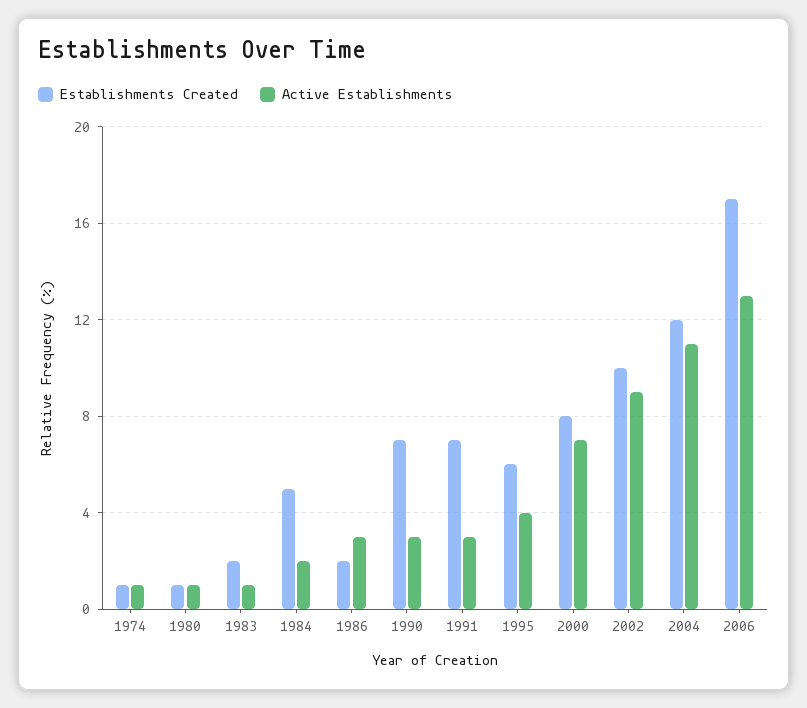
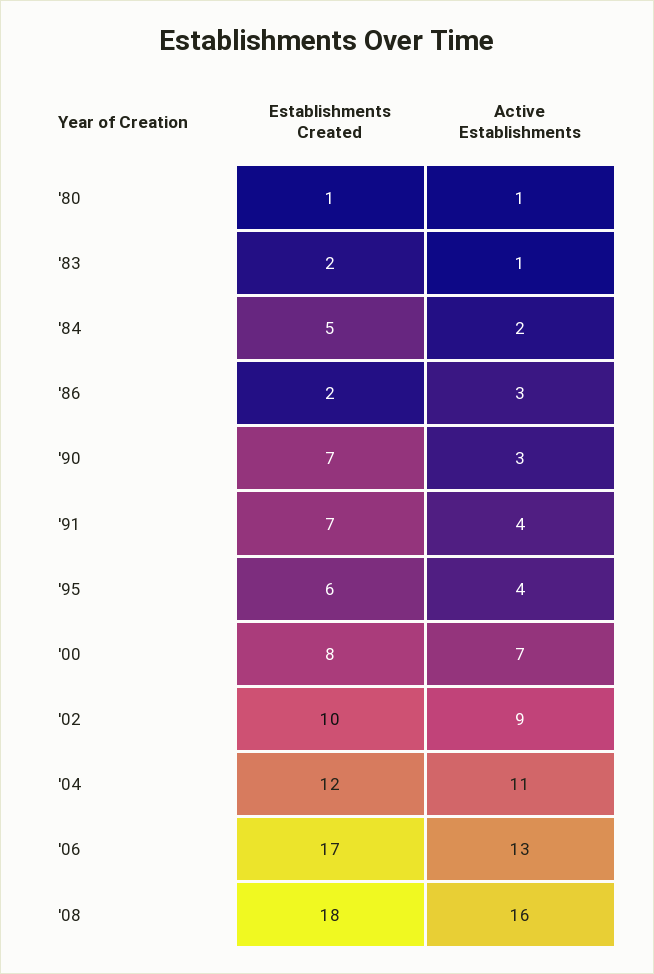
Establishments Created, 1974: 1 -> none
Active Establishments, 1974: 1 -> none
Active Establishments, 1991: 3 -> 4
Establishments Created, '08: none -> 18
Active Establishments, '08: none -> 16

